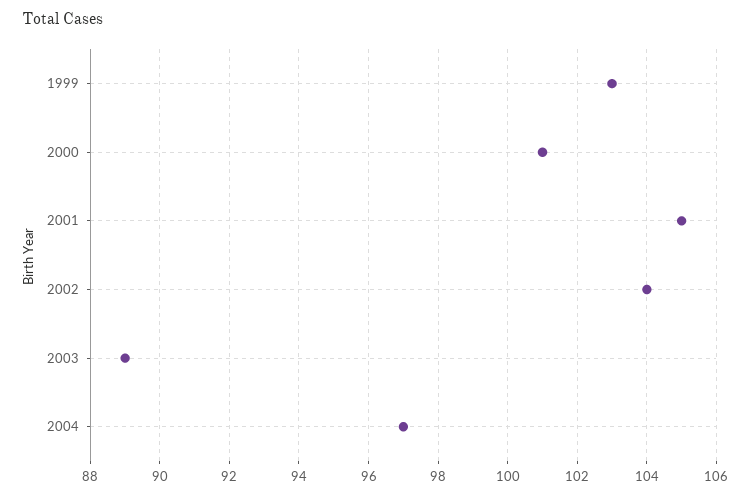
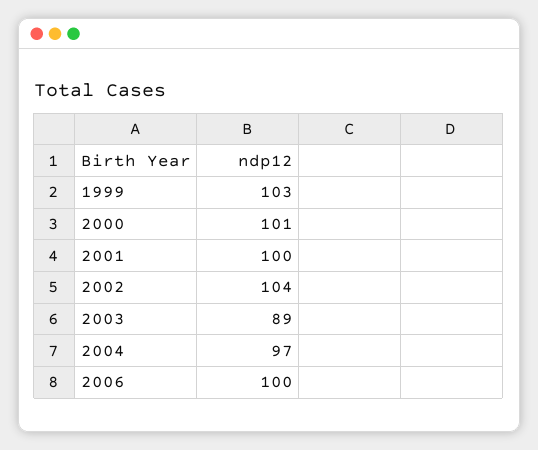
2001: 105 -> 100
2006: none -> 100

